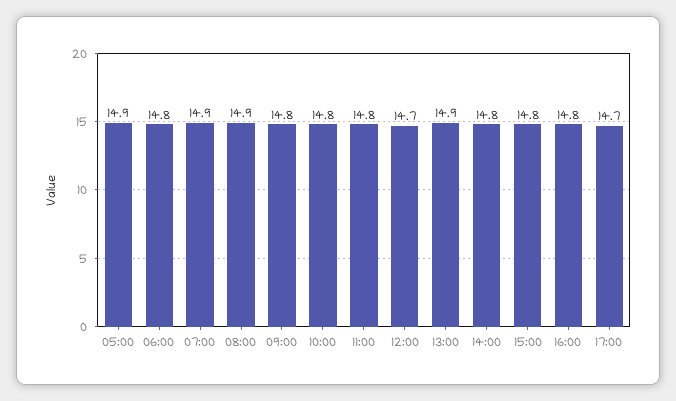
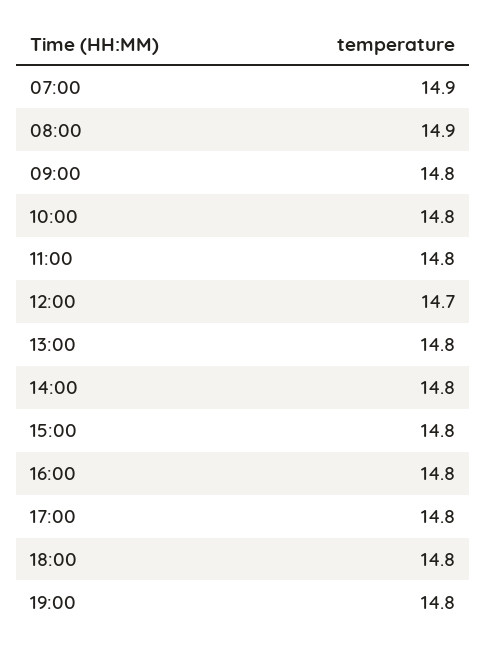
05:00: 14.9 -> none
06:00: 14.8 -> none
13:00: 14.9 -> 14.8
17:00: 14.7 -> 14.8
18:00: none -> 14.8
19:00: none -> 14.8

